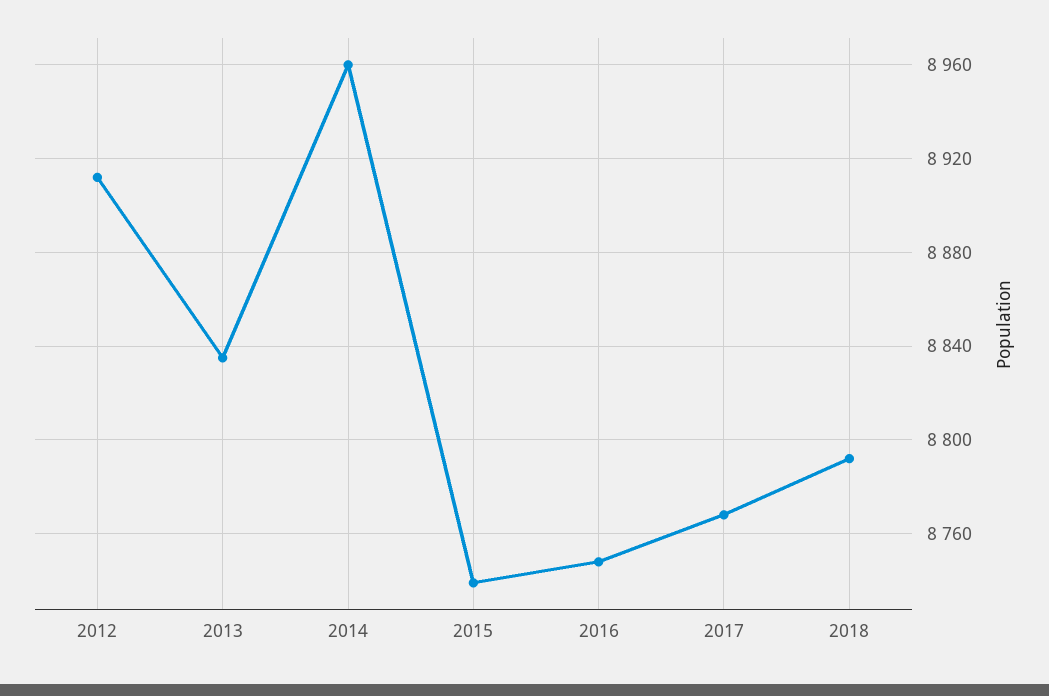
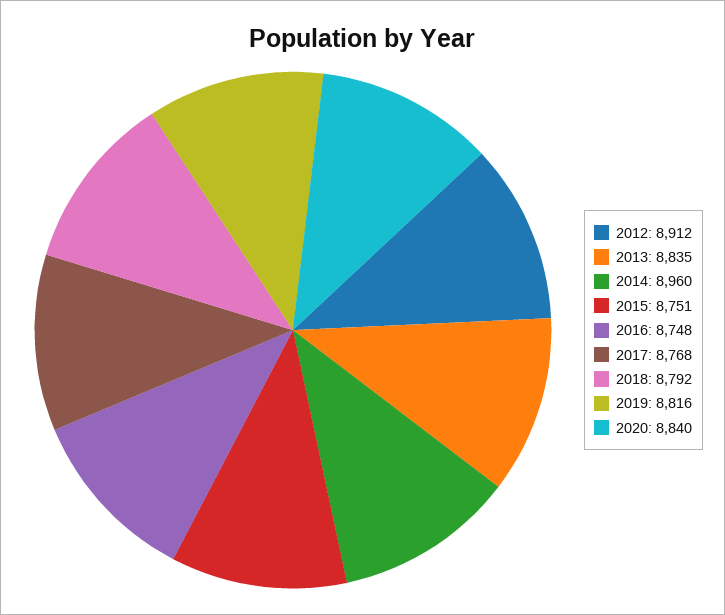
2015: 8740 -> 8751
2019: none -> 8816
2020: none -> 8840

